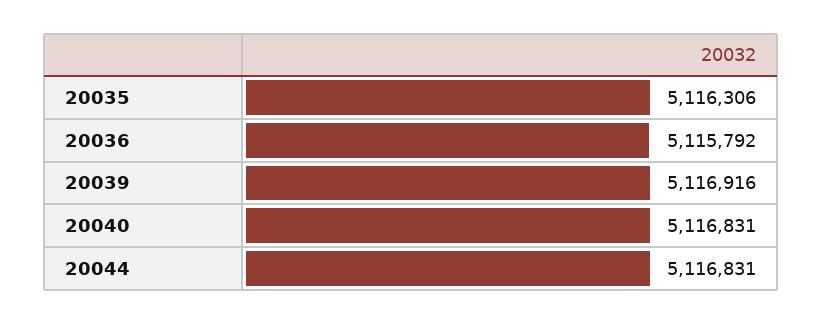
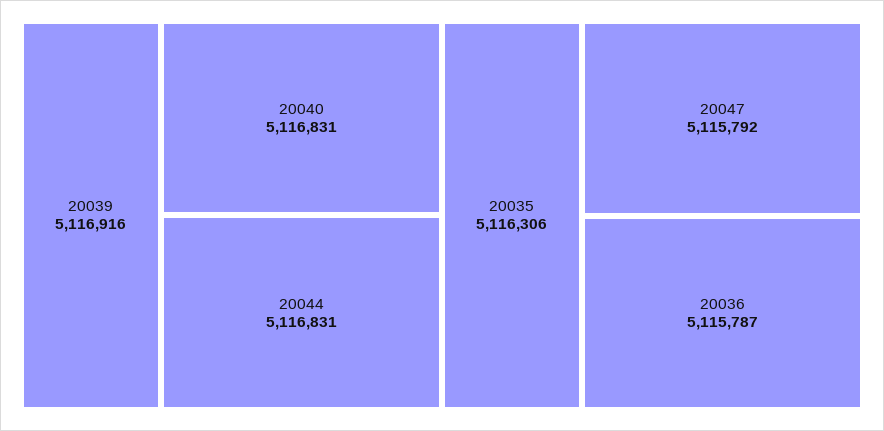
20036: 5115792 -> 5115787
20047: none -> 5115792

